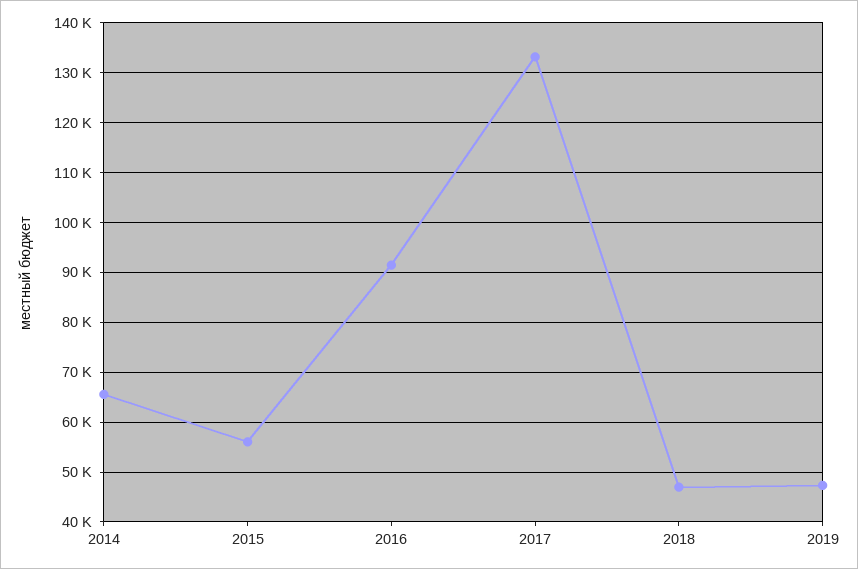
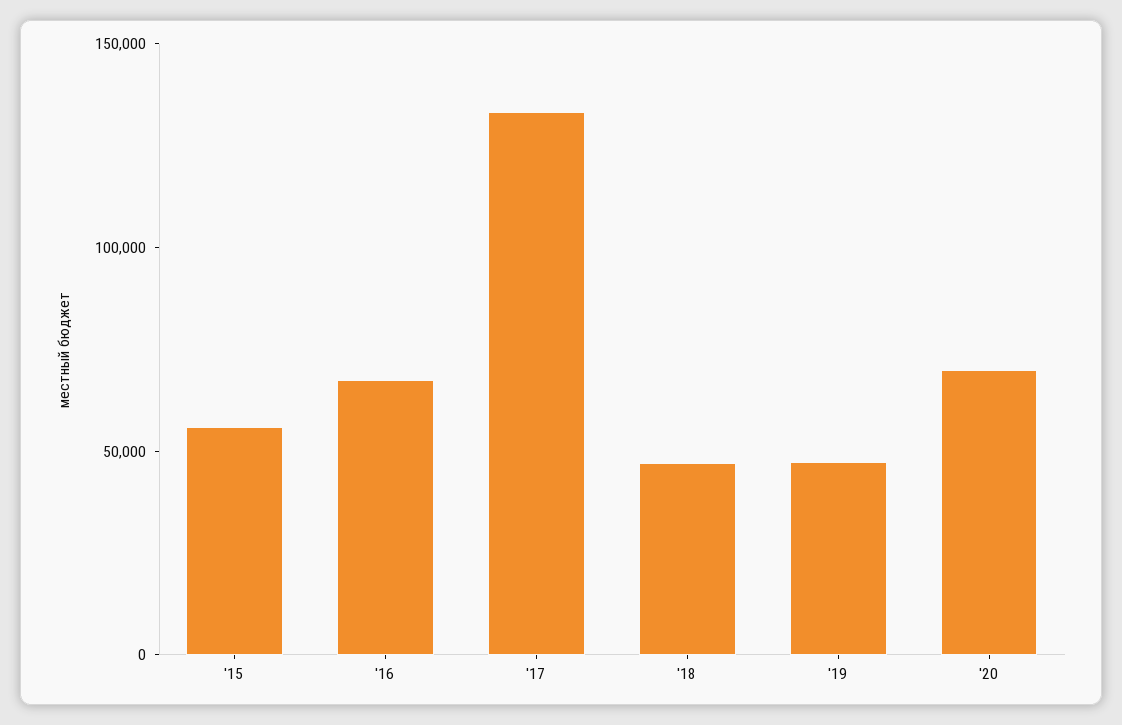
2014: 66000 -> none
2016: 92000 -> 70000
'20: none -> 70000

